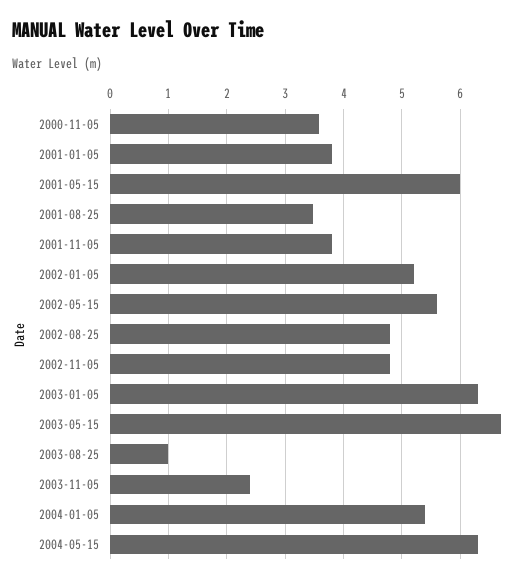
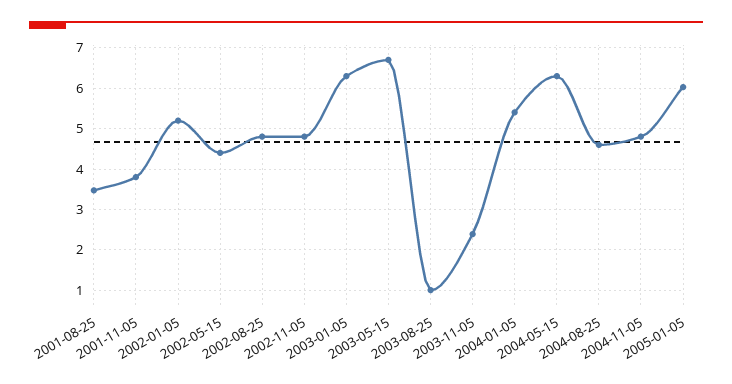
2000-11-05: 3.6 -> none
2001-01-05: 3.8 -> none
2001-05-15: 6 -> none
2002-05-15: 5.6 -> 4.4
2004-08-25: none -> 4.6
2004-11-05: none -> 4.8
2005-01-05: none -> 6

